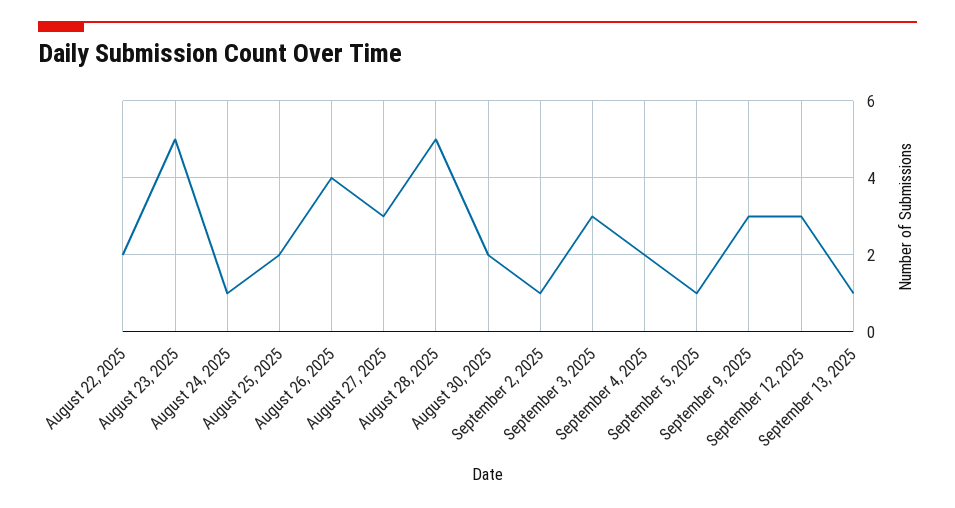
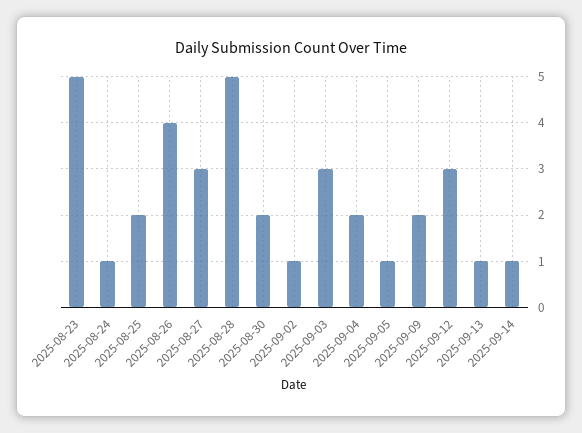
August 22, 2025: 2 -> none
September 9, 2025: 3 -> 2
2025-09-14: none -> 1

